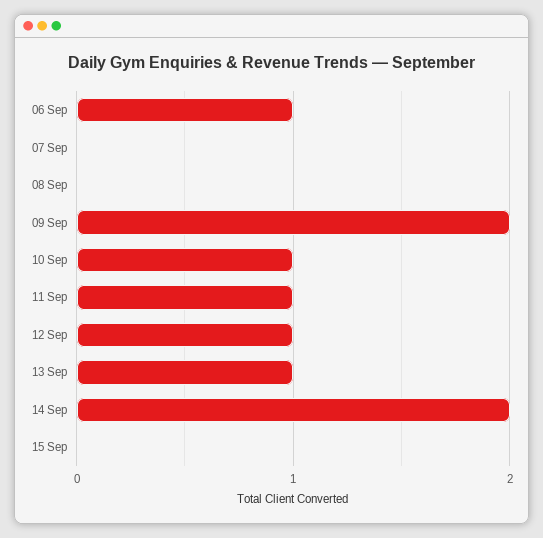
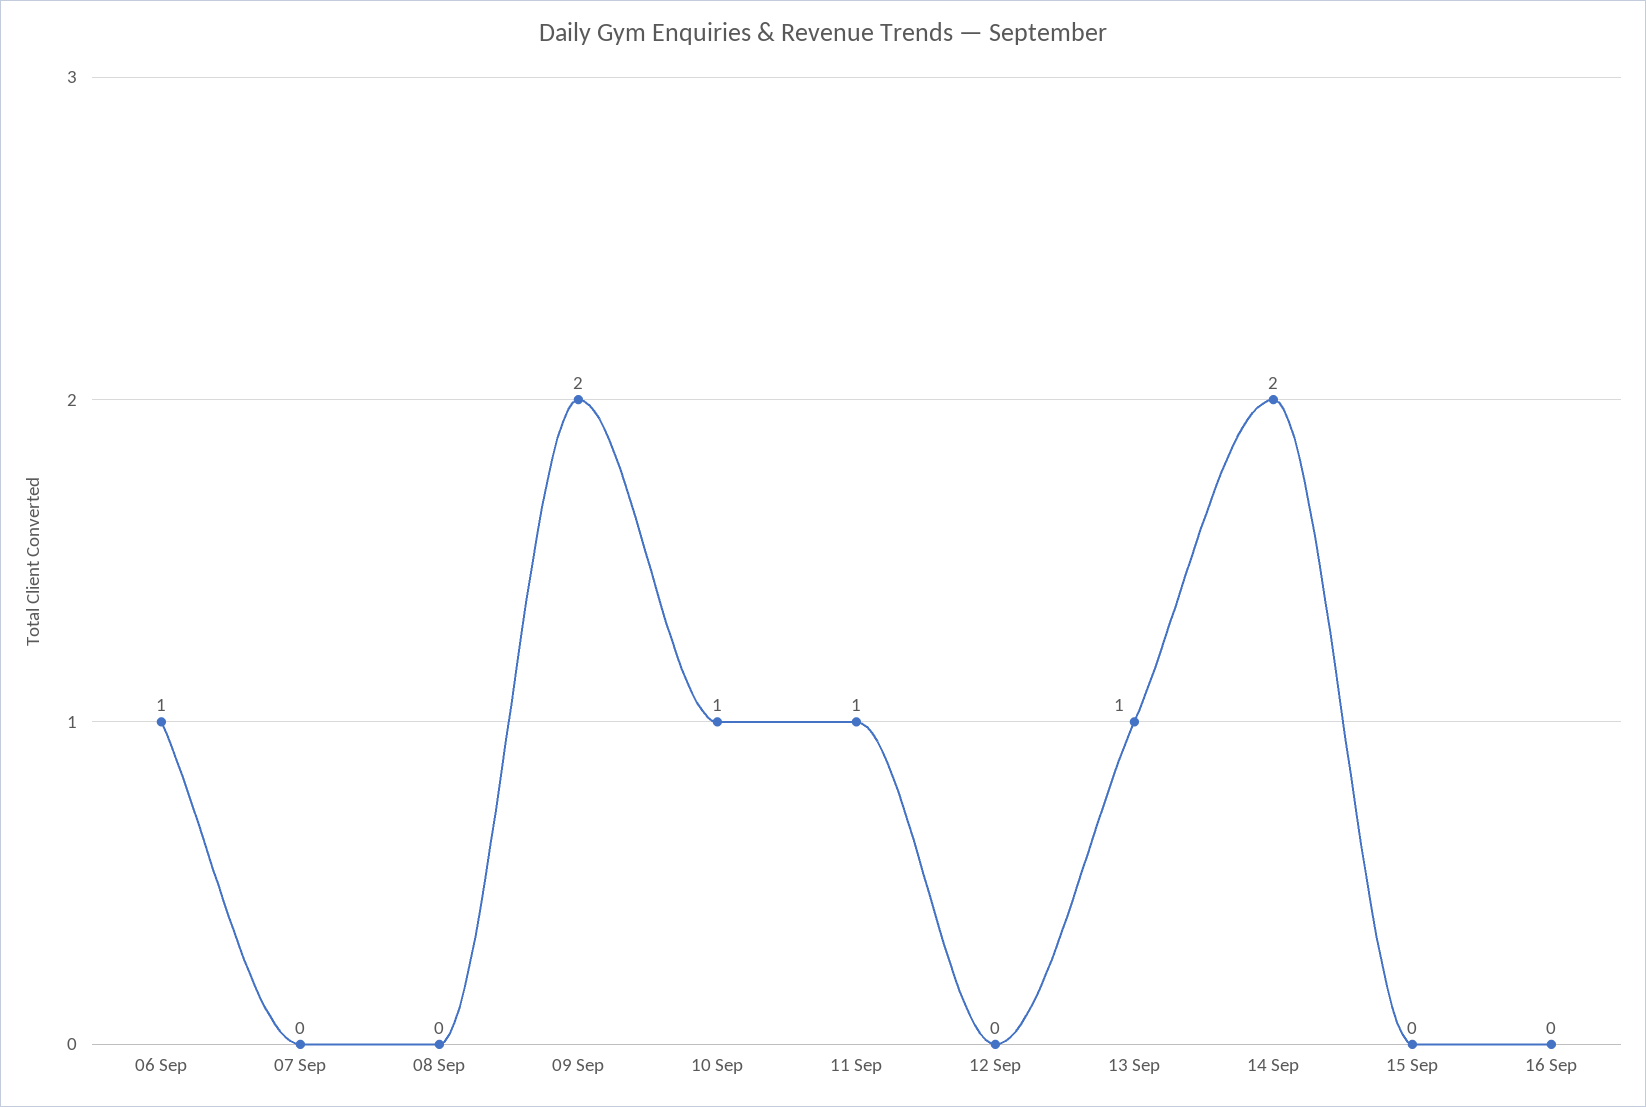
12 Sep: 1 -> 0
16 Sep: none -> 0

